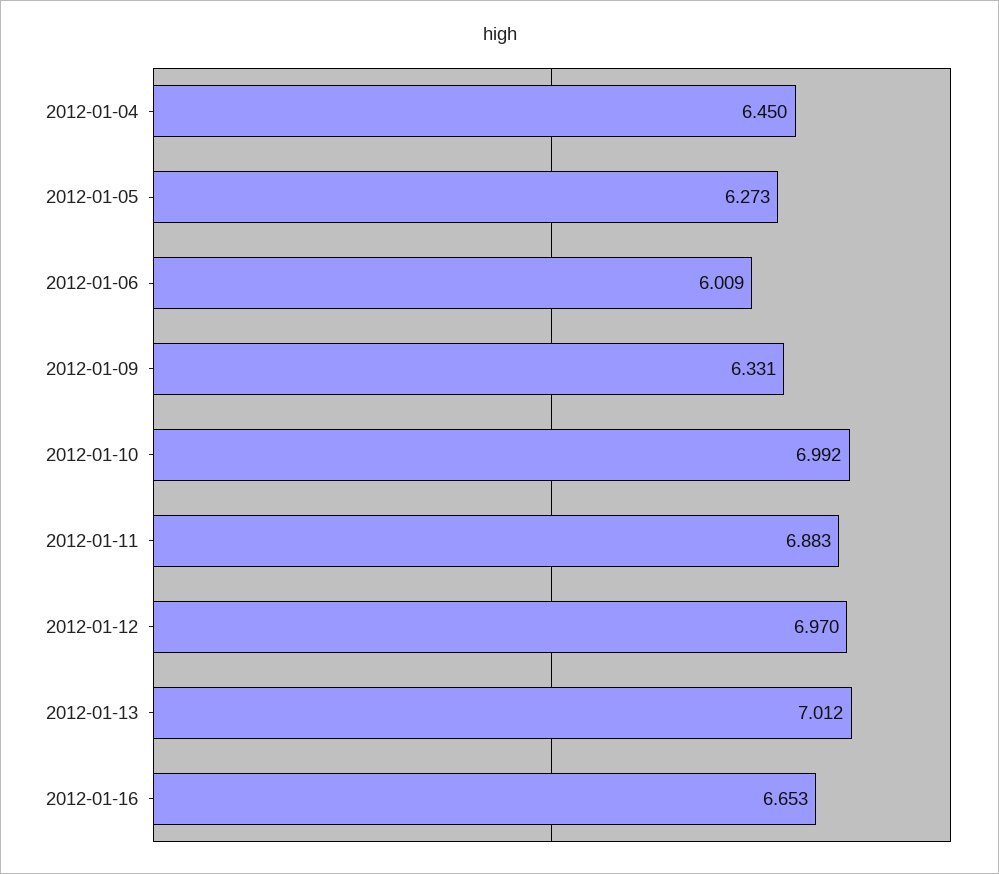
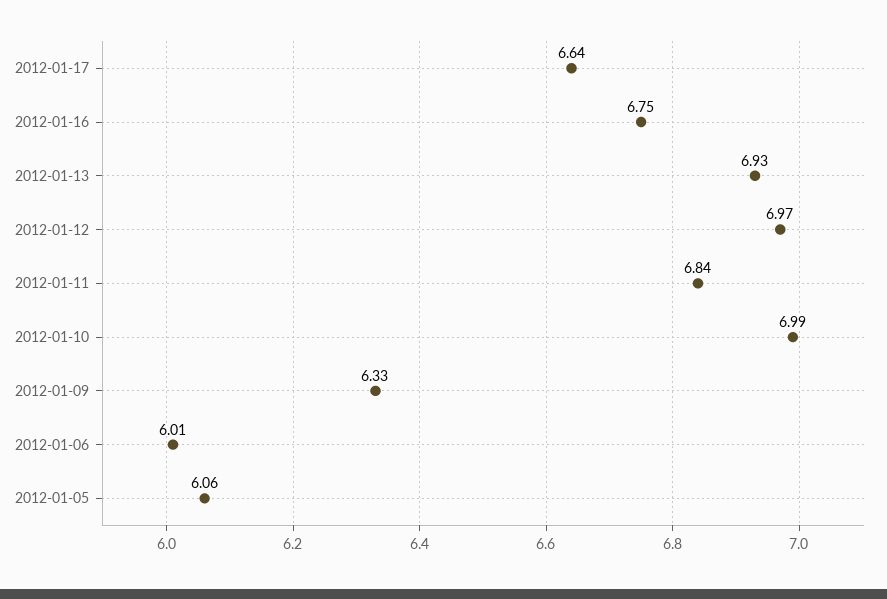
2012-01-04: 6.45 -> none
2012-01-05: 6.273 -> 6.06
2012-01-11: 6.883 -> 6.84
2012-01-13: 7.012 -> 6.93
2012-01-16: 6.653 -> 6.75
2012-01-17: none -> 6.64

